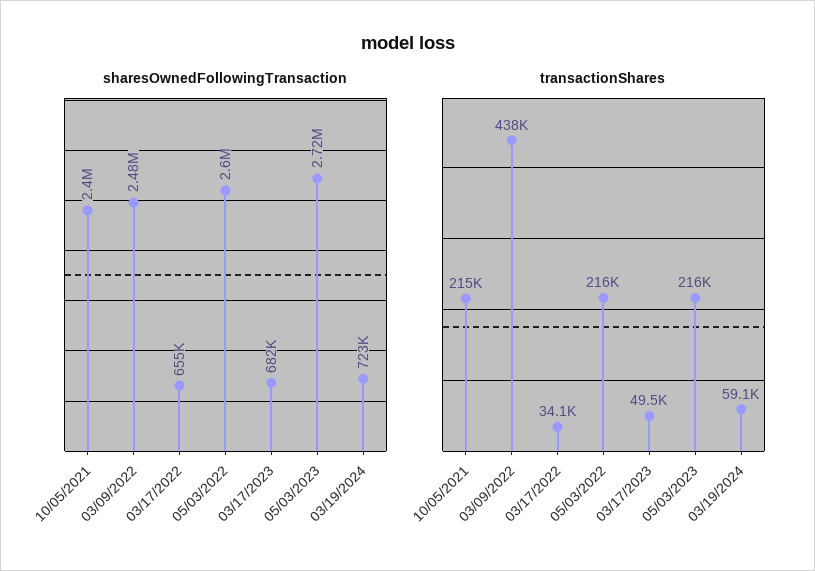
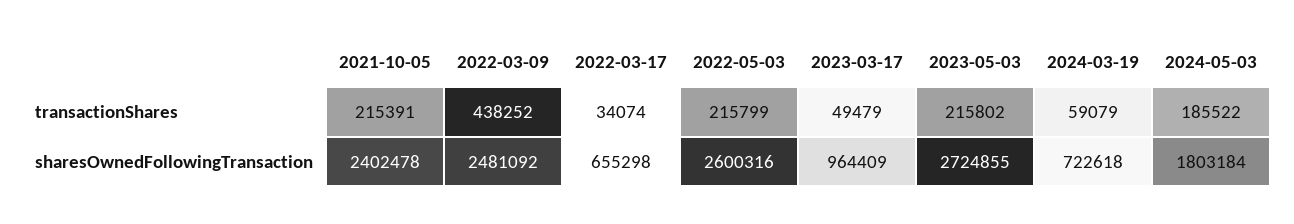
sharesOwnedFollowingTransaction, 03/17/2023: 682000 -> 964409
transactionShares, 2024-05-03: none -> 185522
sharesOwnedFollowingTransaction, 2024-05-03: none -> 1803184

